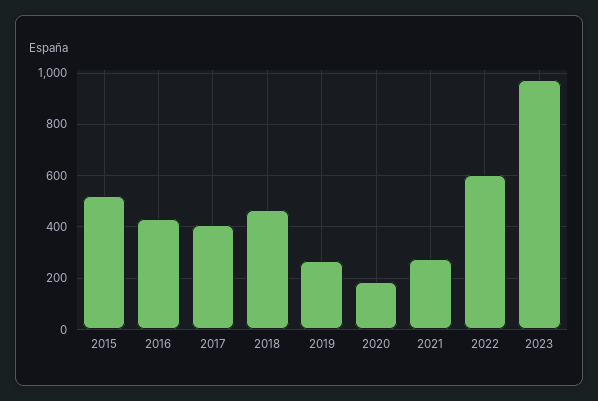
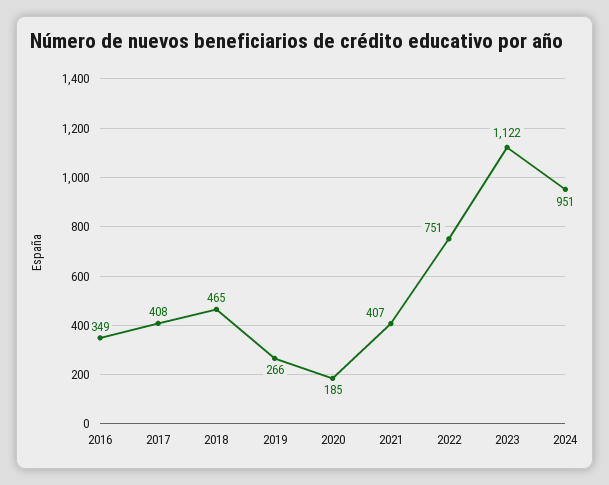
2015: 525 -> none
2016: 425 -> 349
2021: 275 -> 407
2022: 600 -> 751
2023: 975 -> 1122
2024: none -> 951

